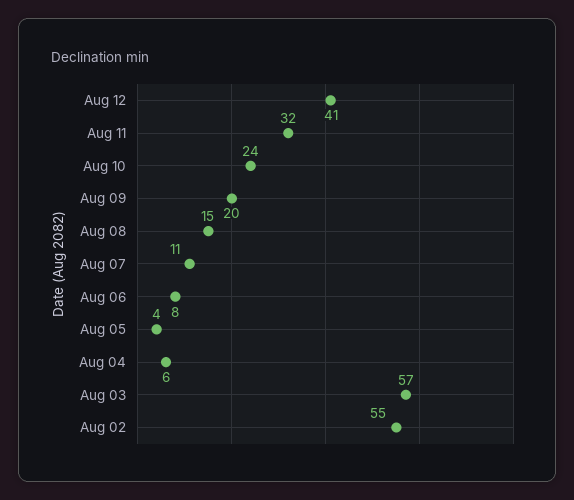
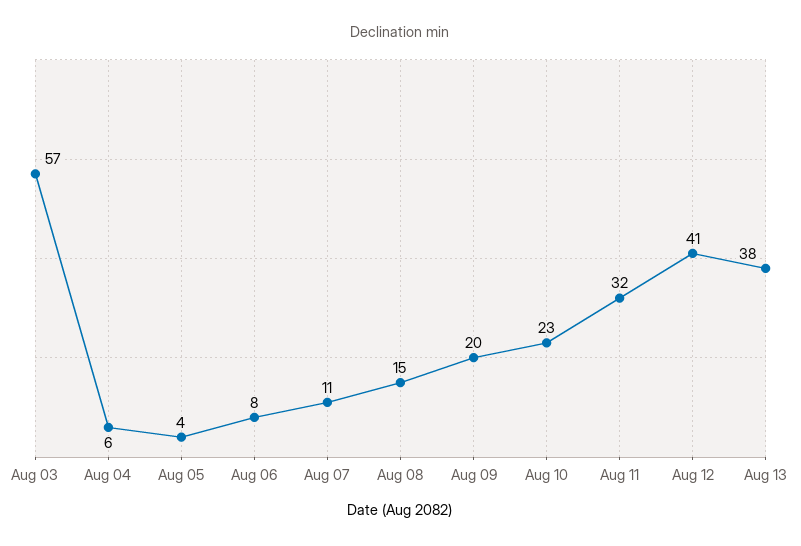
Aug 10: 24 -> 23
Aug 02: 55 -> none
Aug 13: none -> 38

